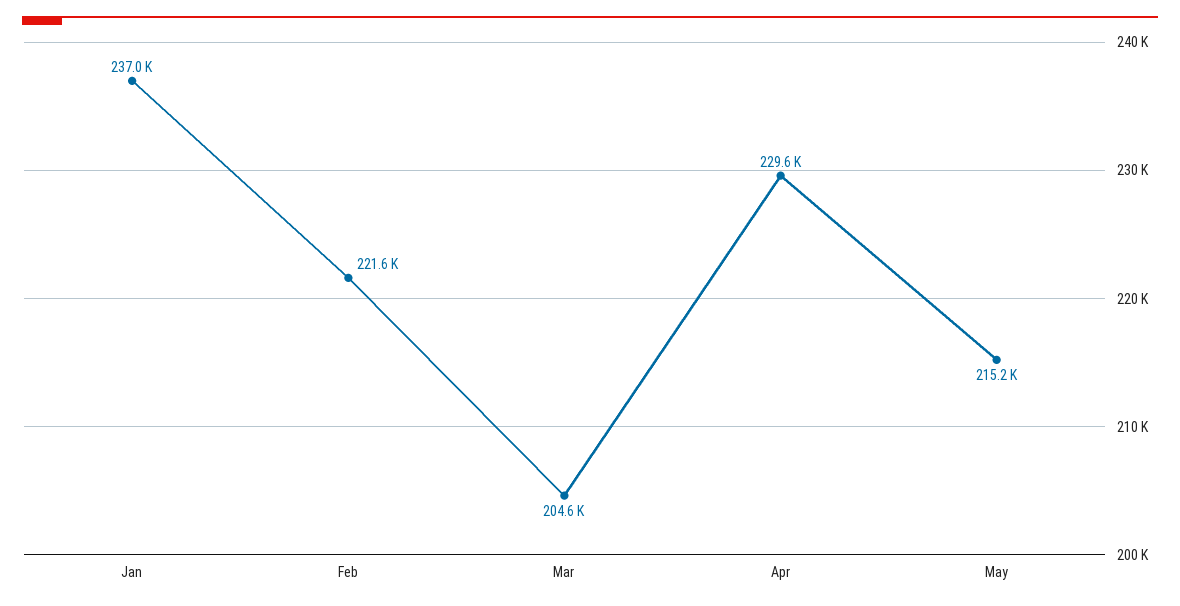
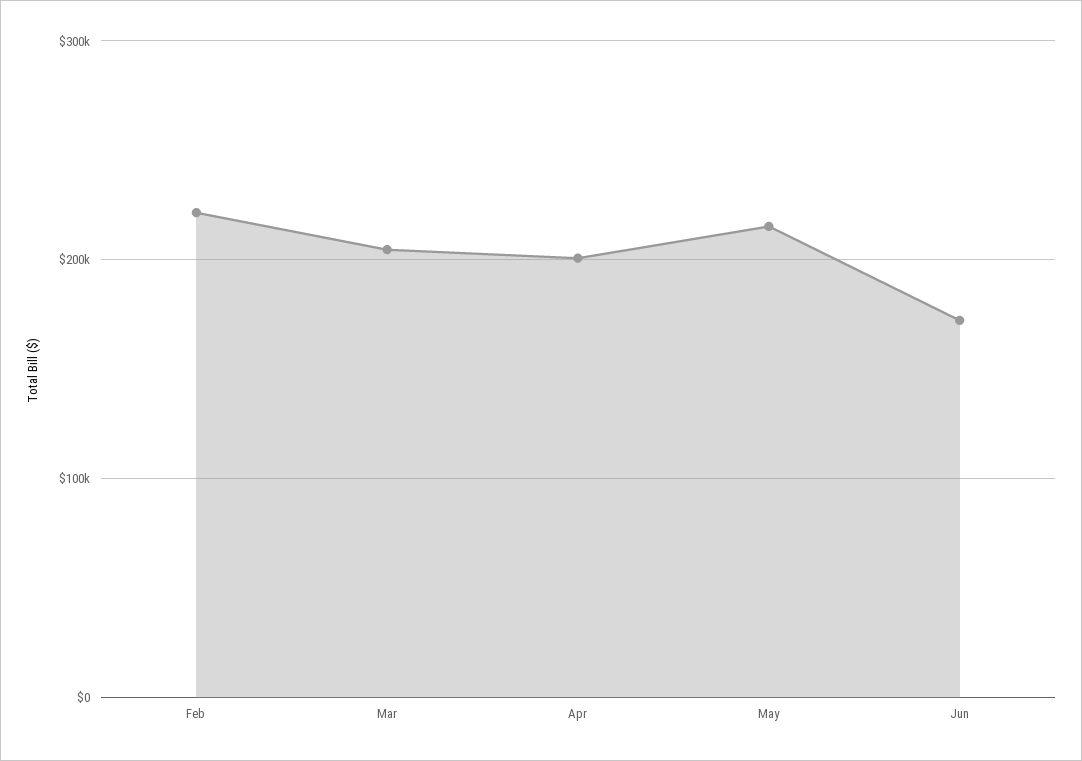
Jan: 237000 -> none
Apr: 229600 -> 200000
Jun: none -> 170000

